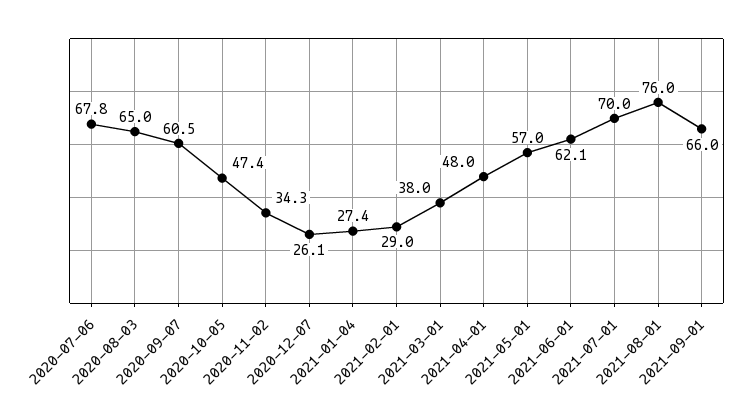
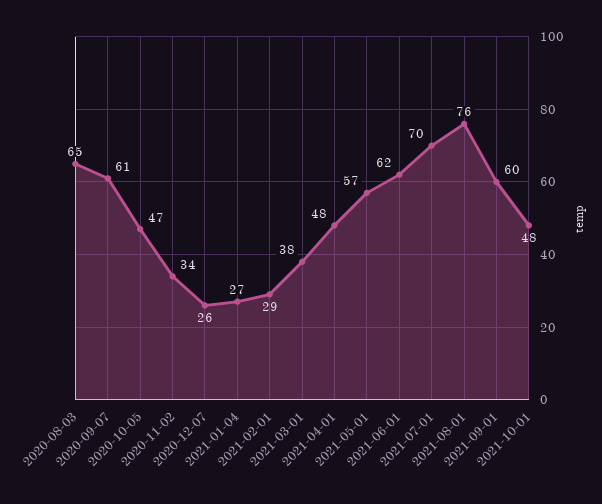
2020-07-06: 67.8 -> none
2021-09-01: 66 -> 60
2021-10-01: none -> 48

